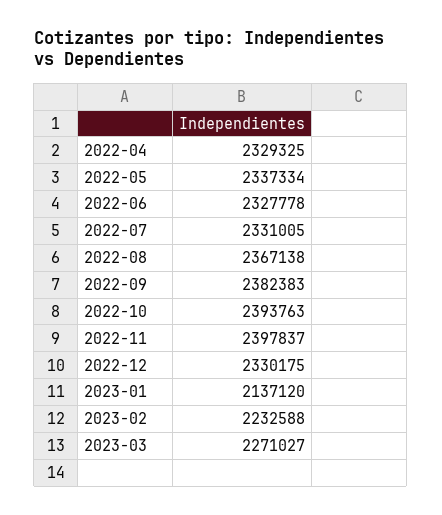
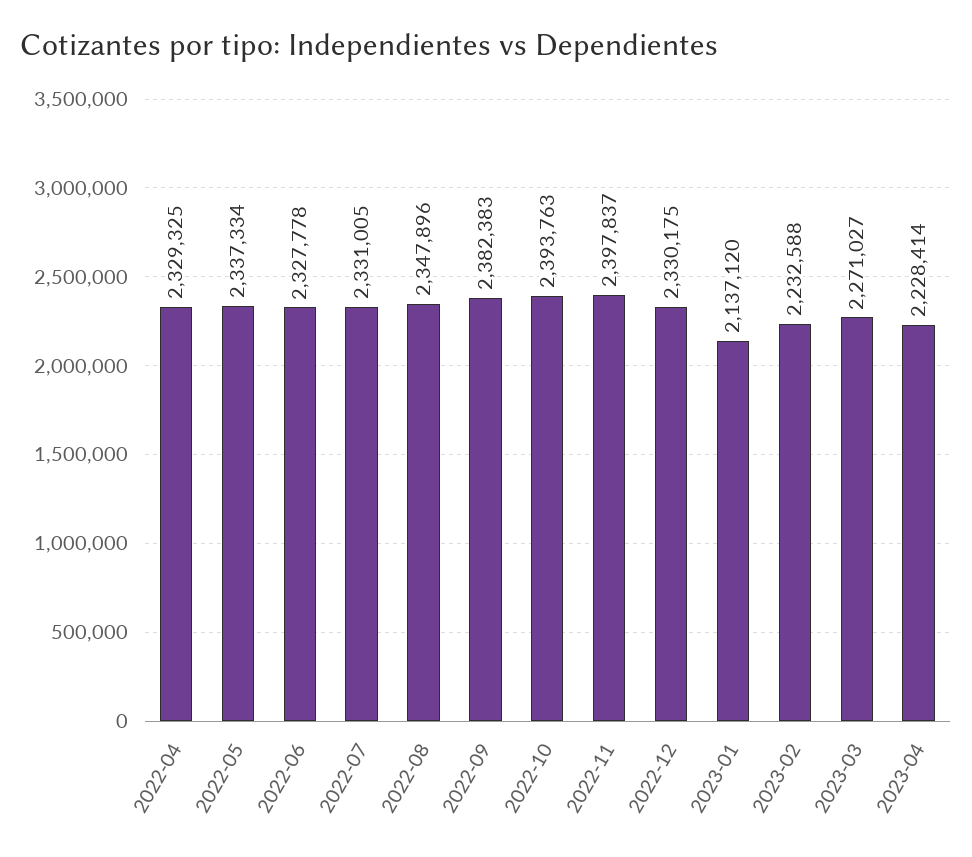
2022-08: 2367138 -> 2347896
2023-04: none -> 2228414

